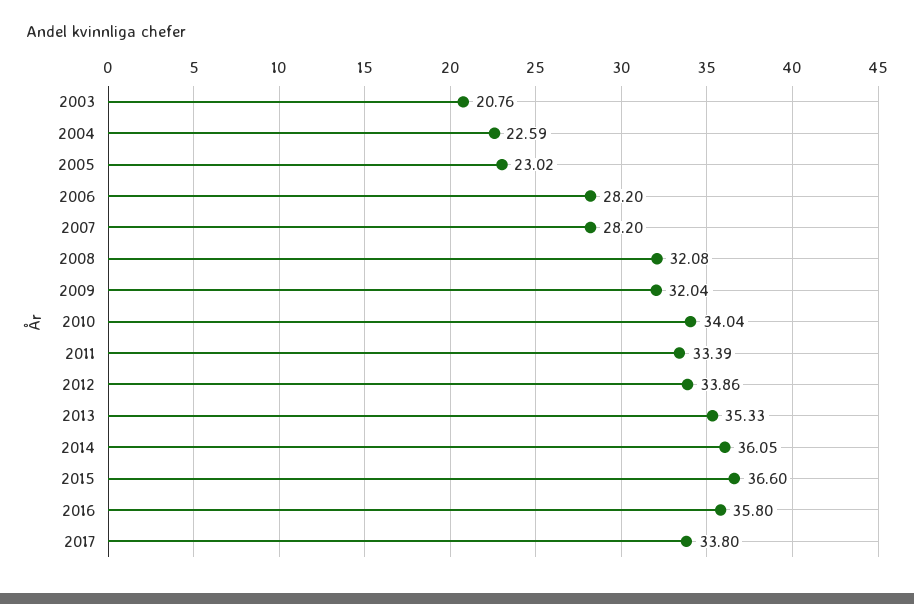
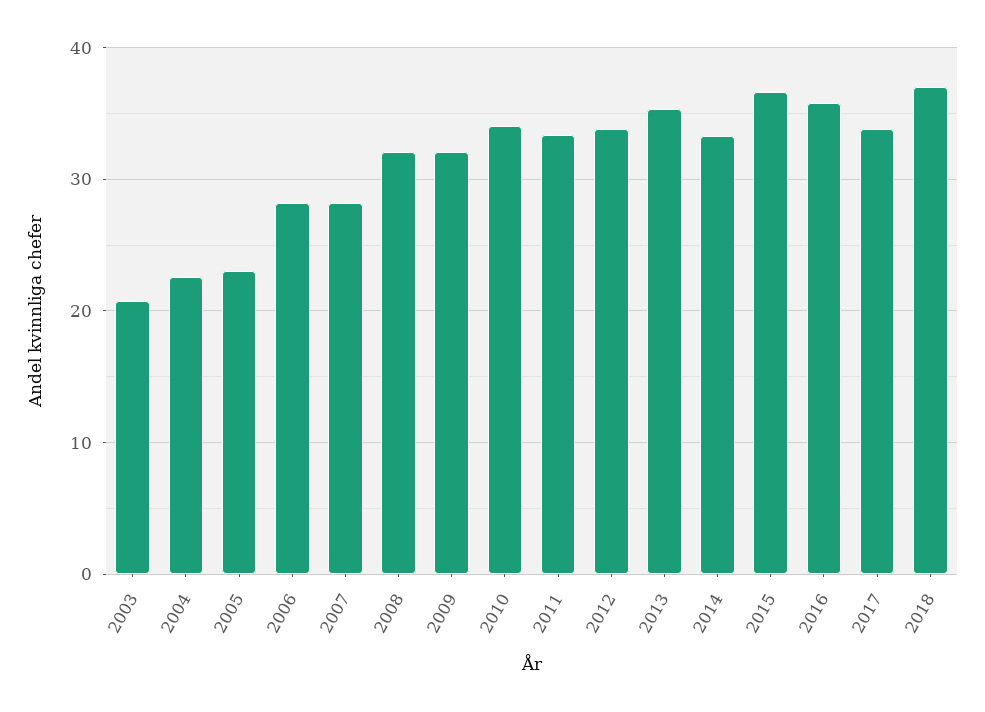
2014: 36.05 -> 33
2018: none -> 37

